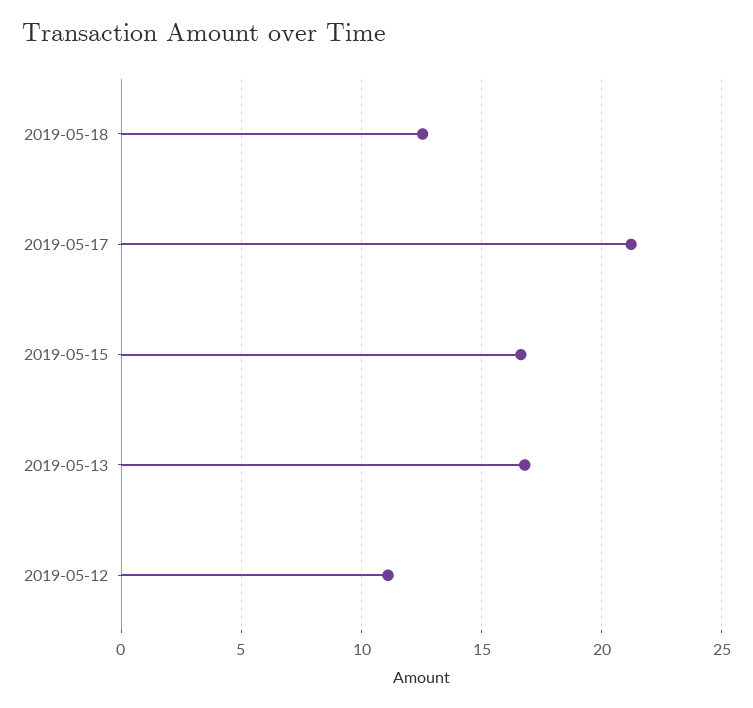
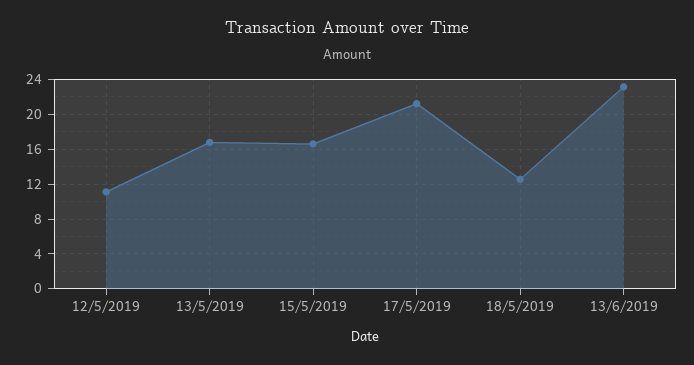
13/6/2019: none -> 23

